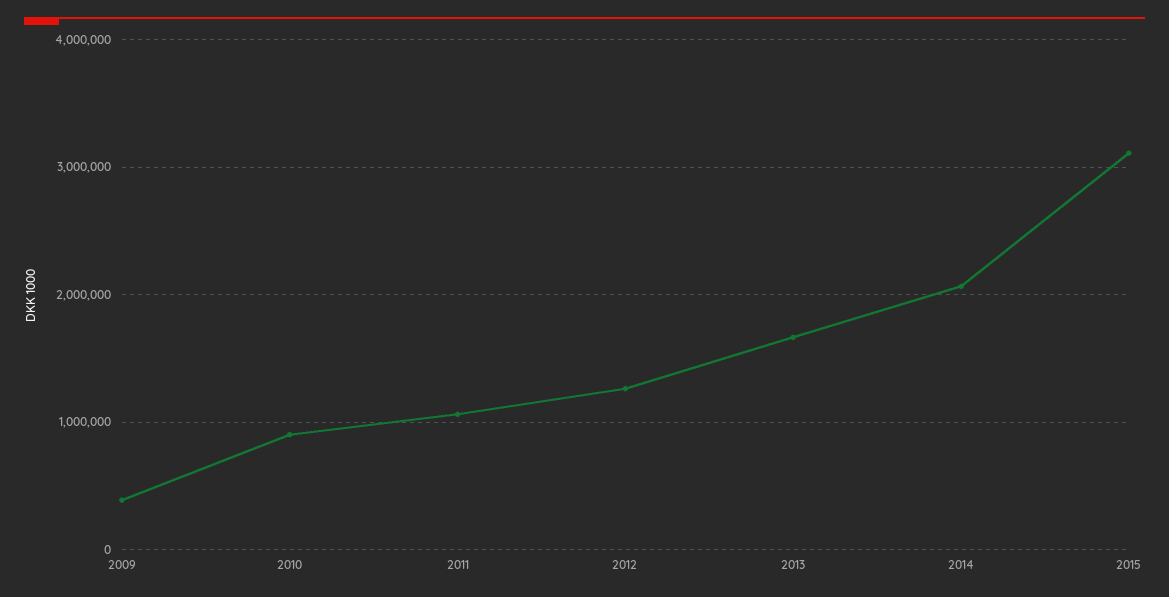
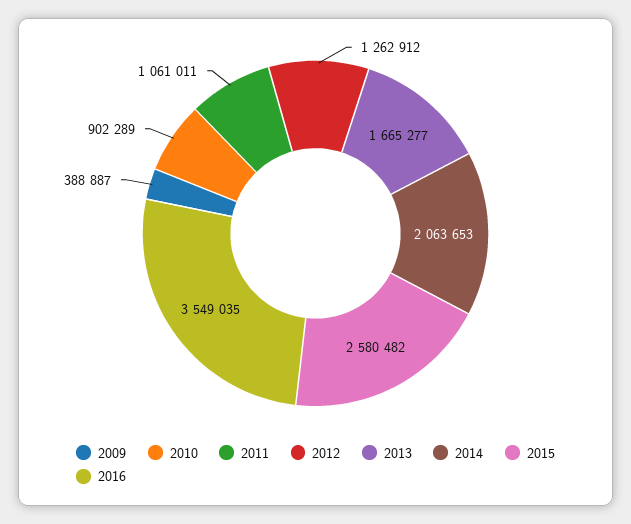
2015: 3100000 -> 2580482
2016: none -> 3549035

